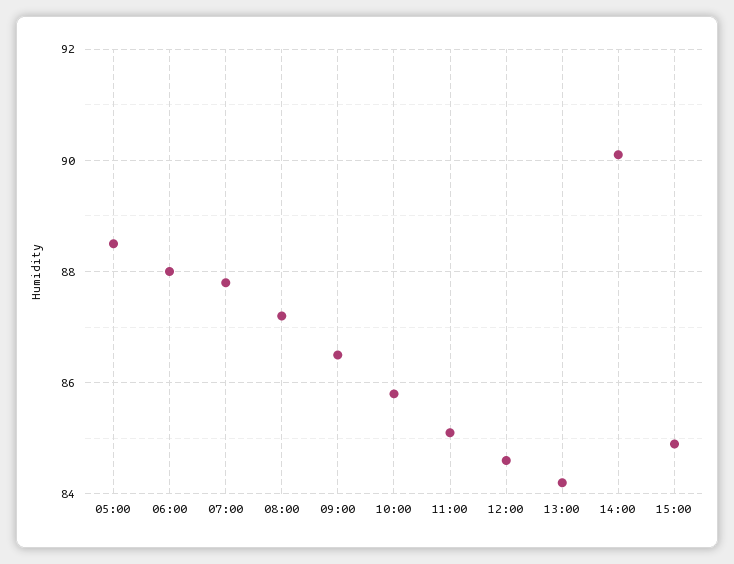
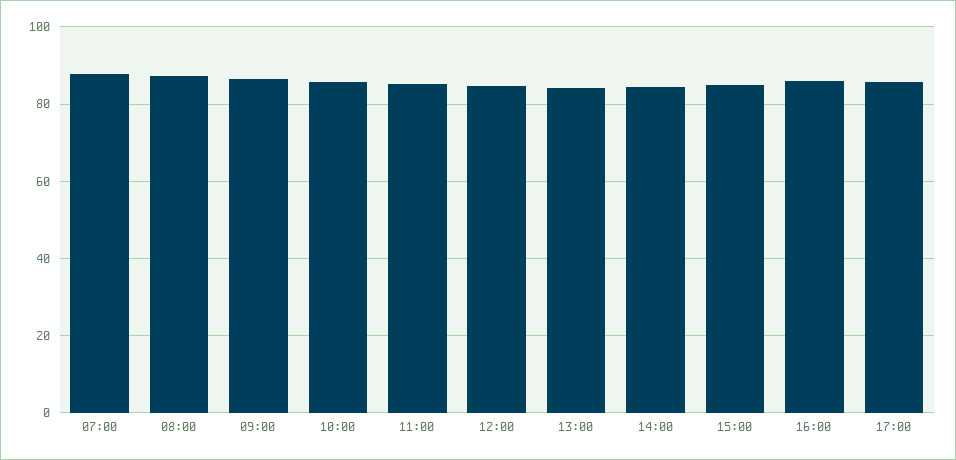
05:00: 88.5 -> none
06:00: 88 -> none
14:00: 90 -> 84
16:00: none -> 86
17:00: none -> 86

